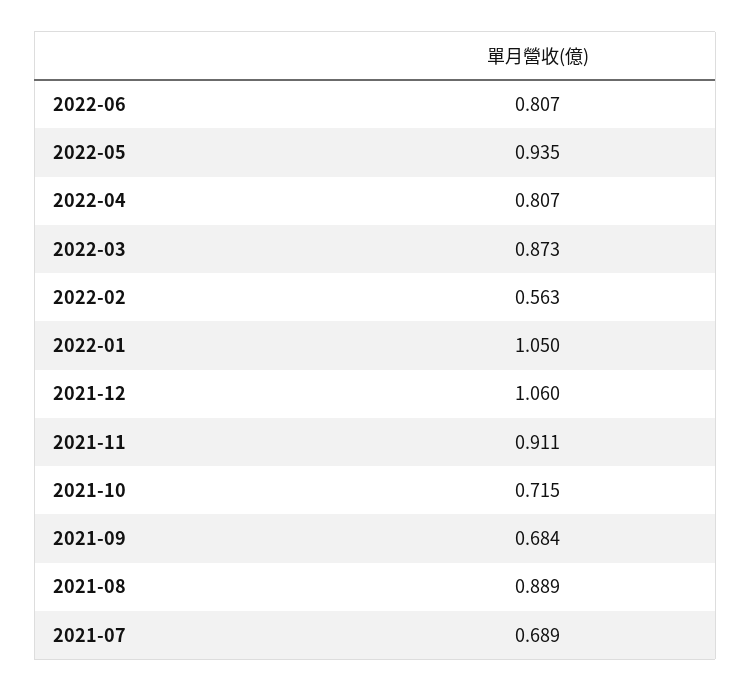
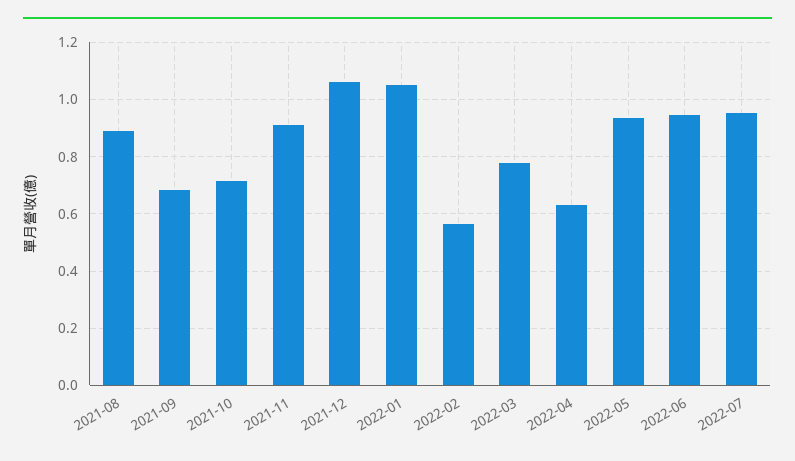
2022-06: 0.807 -> 0.95
2022-04: 0.807 -> 0.625
2022-03: 0.873 -> 0.775
2021-07: 0.689 -> none
2022-07: none -> 0.95

